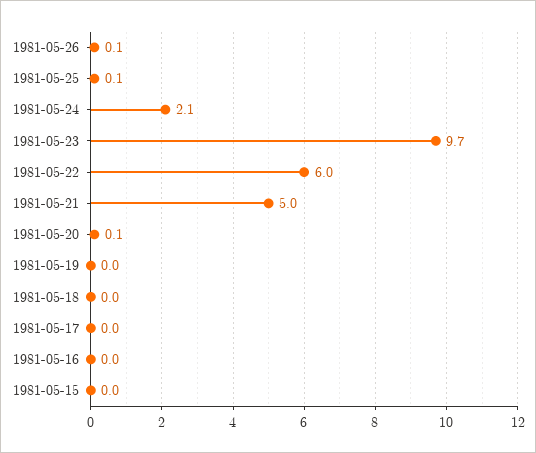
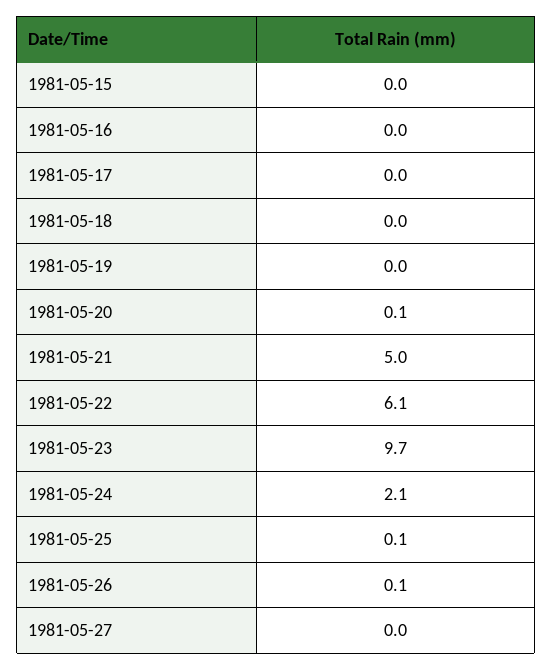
1981-05-22: 6 -> 6.1
1981-05-27: none -> 0

